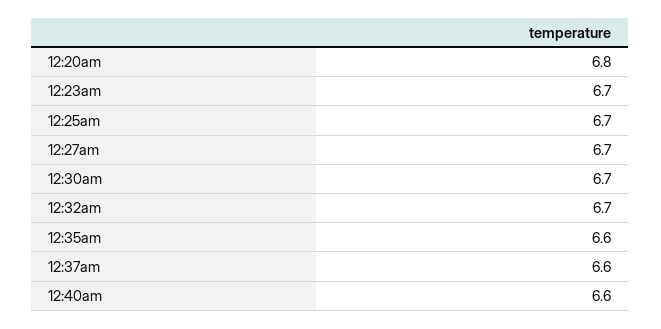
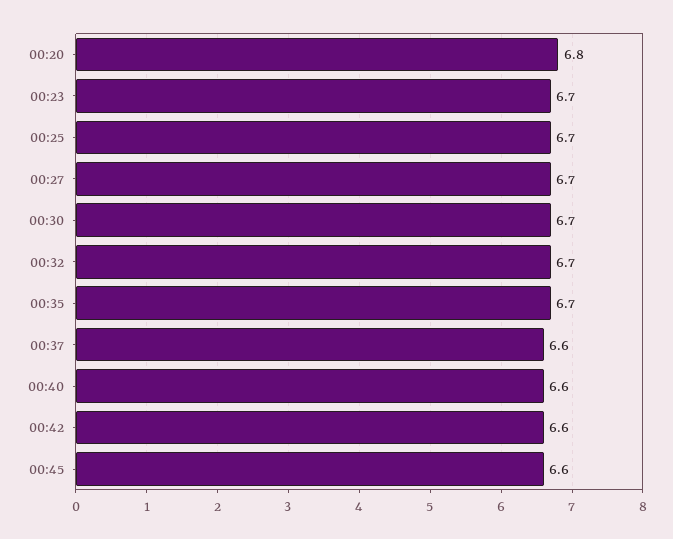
12:35am: 6.6 -> 6.7
00:42: none -> 6.6
00:45: none -> 6.6

